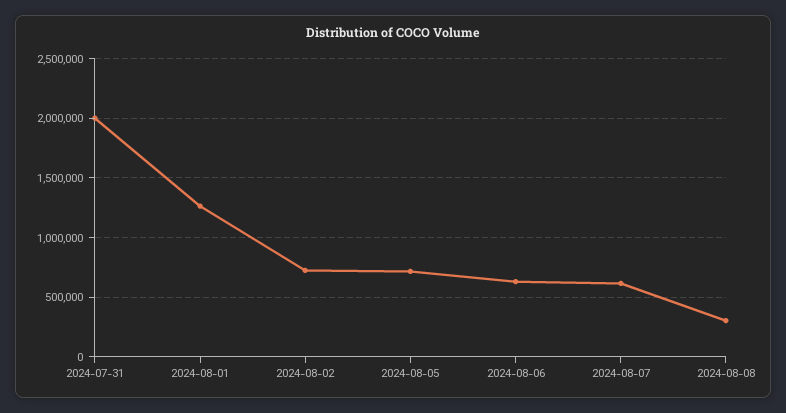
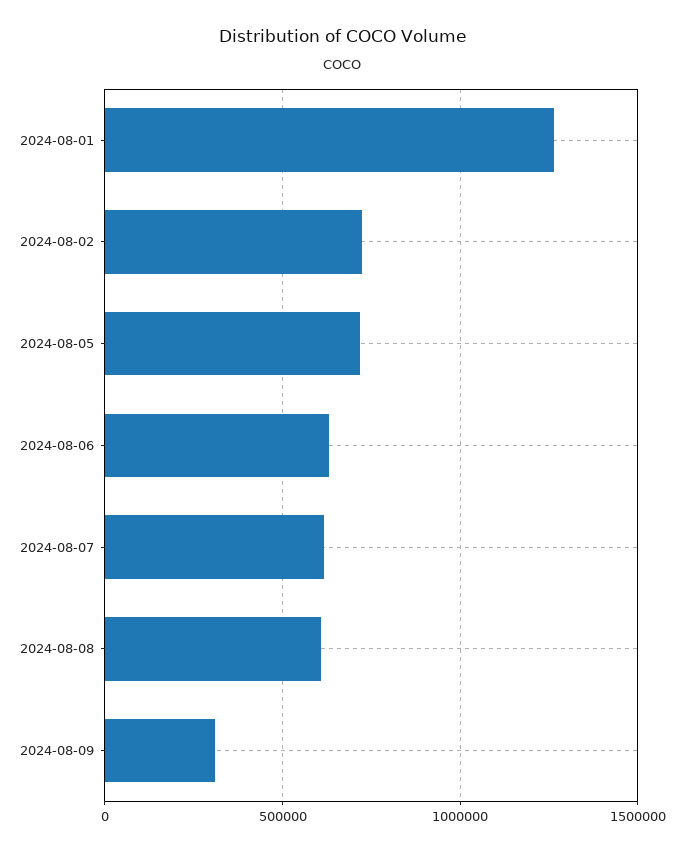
2024-07-31: 2000000 -> none
2024-08-08: 300000 -> 600000
2024-08-09: none -> 300000

